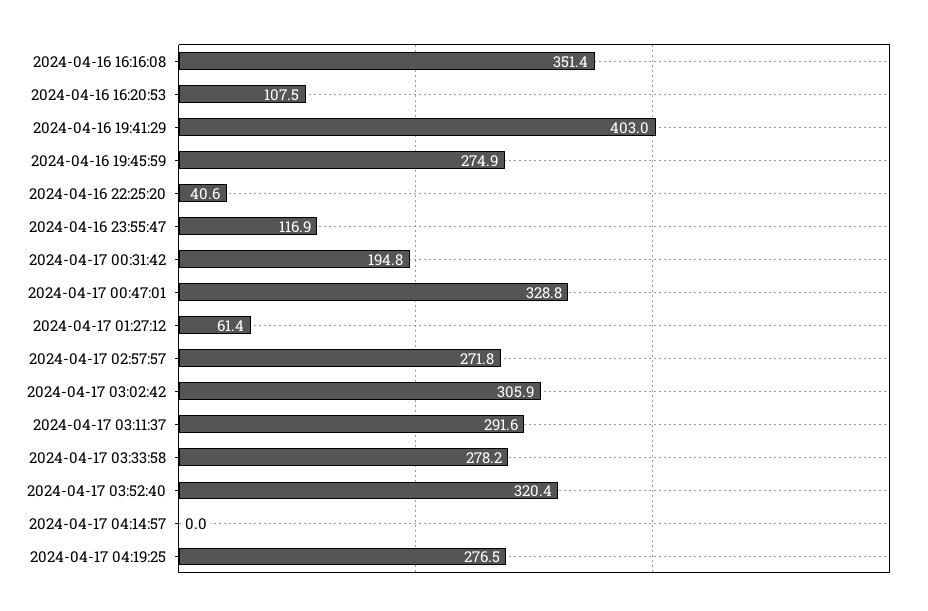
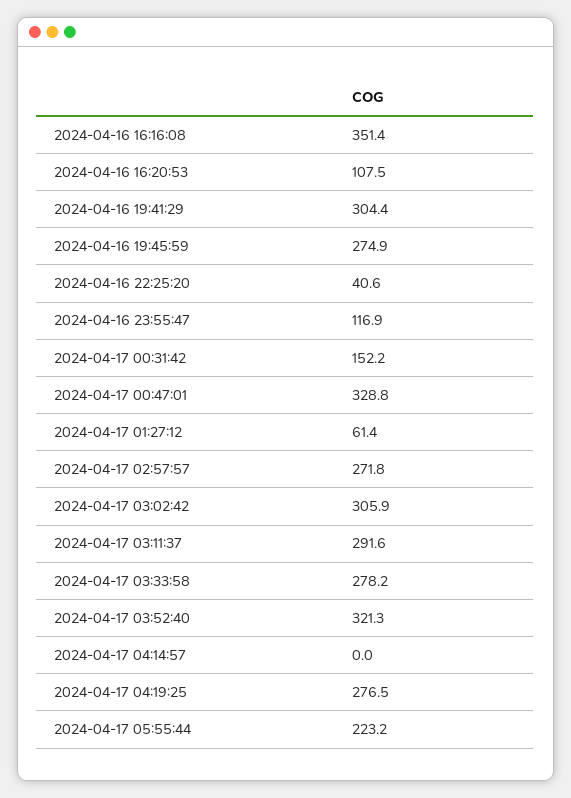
2024-04-16 19:41:29: 403 -> 304.4
2024-04-17 00:31:42: 194.8 -> 152.2
2024-04-17 03:52:40: 320.4 -> 321.3
2024-04-17 05:55:44: none -> 223.2

